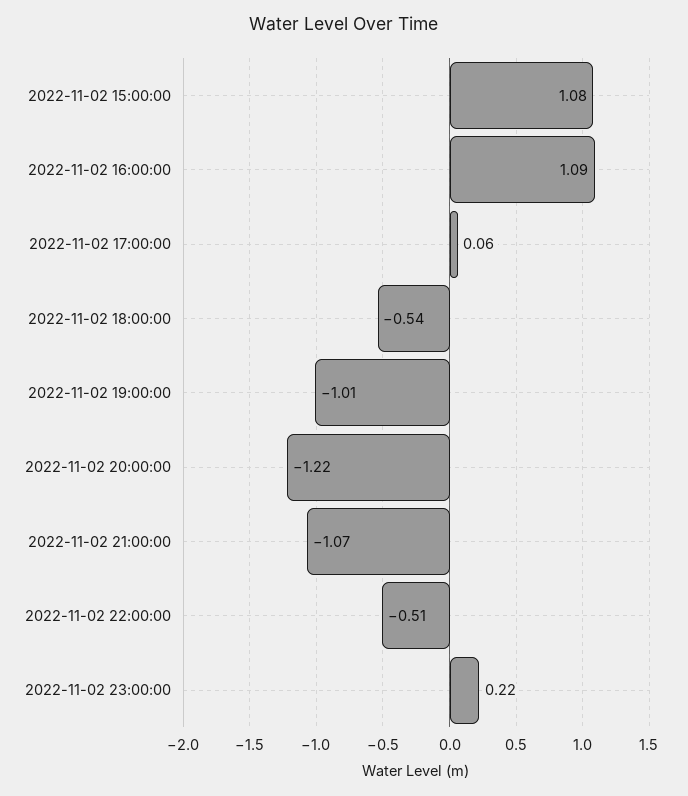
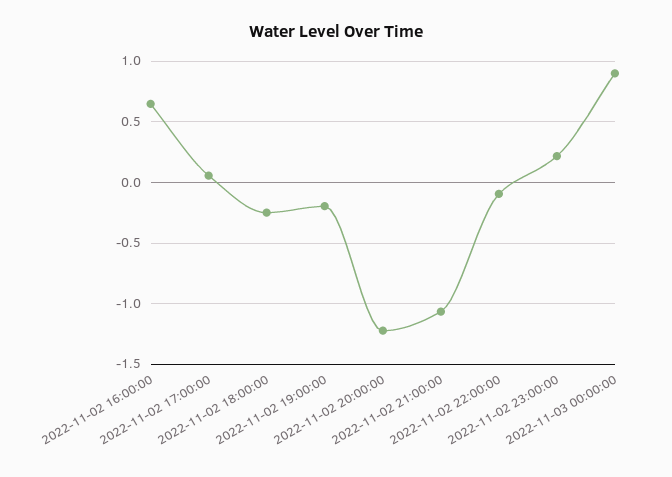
2022-11-02 15:00:00: 1.08 -> none
2022-11-02 16:00:00: 1.09 -> 0.65
2022-11-02 18:00:00: -0.54 -> -0.25
2022-11-02 19:00:00: -1.01 -> -0.2
2022-11-02 22:00:00: -0.51 -> -0.1
2022-11-03 00:00:00: none -> 0.9

